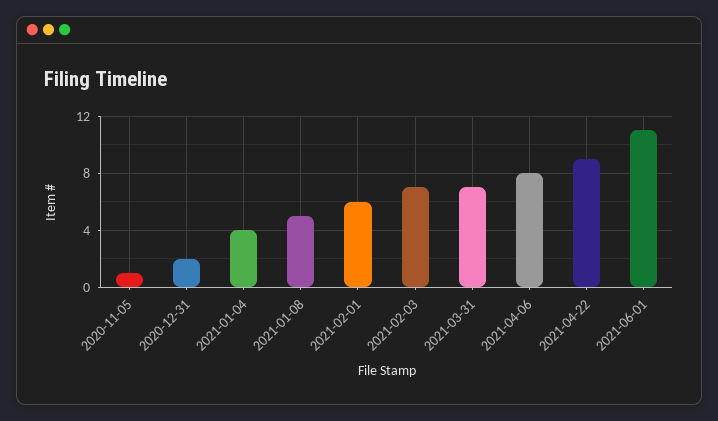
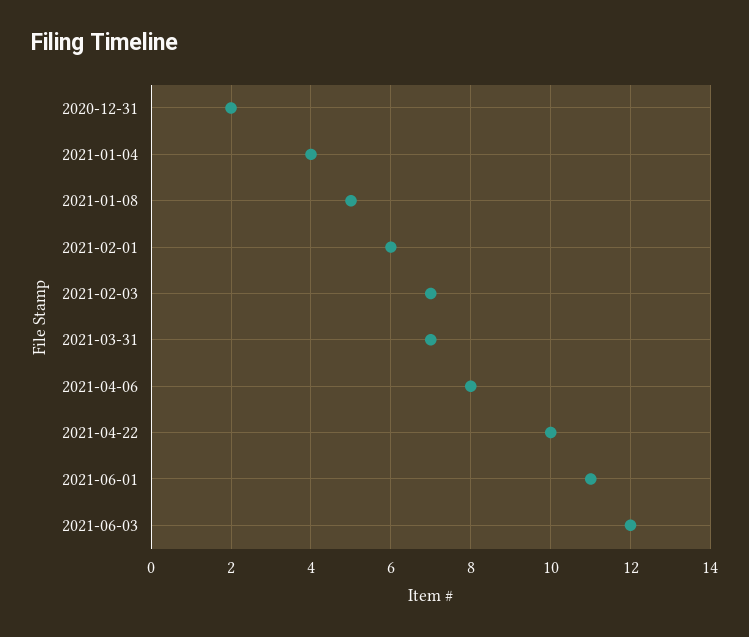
2020-11-05: 1 -> none
2021-04-22: 9 -> 10
2021-06-03: none -> 12

